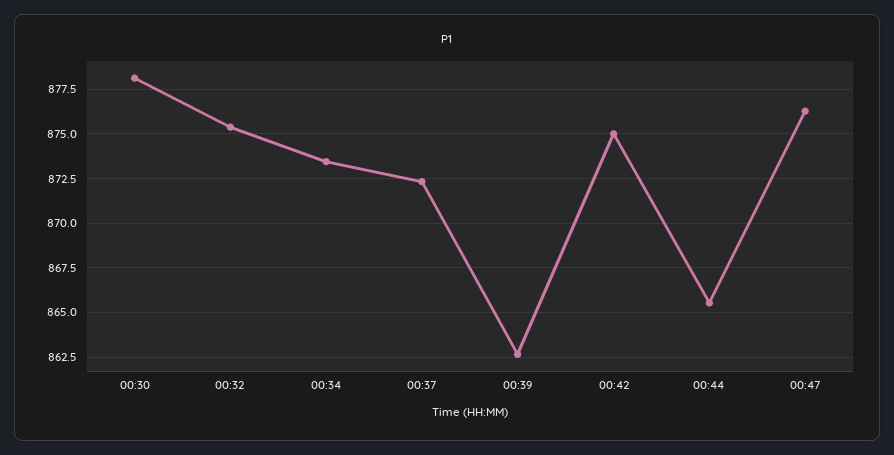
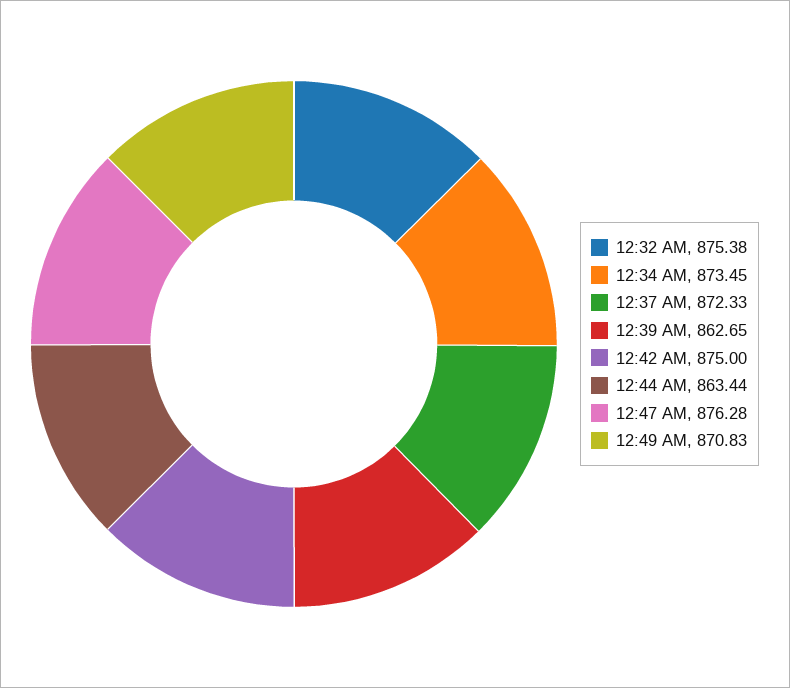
00:30: 878 -> none
00:44: 865.5 -> 863.44
12:49 AM: none -> 870.83

